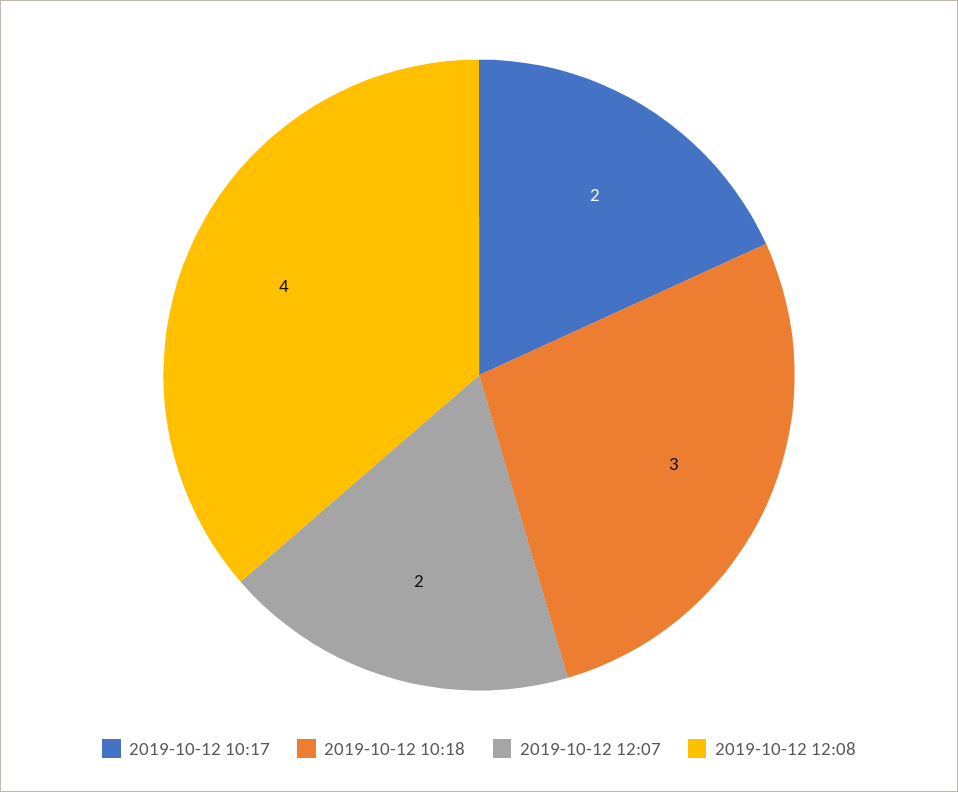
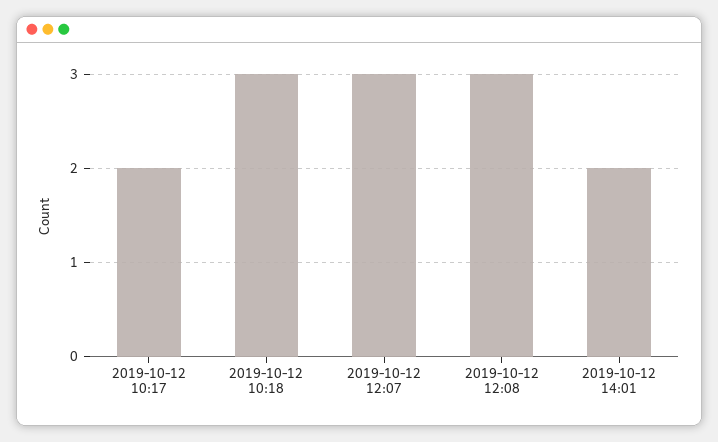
2019-10-12 12:07: 2 -> 3
2019-10-12 12:08: 4 -> 3
2019-10-12 14:01: none -> 2

